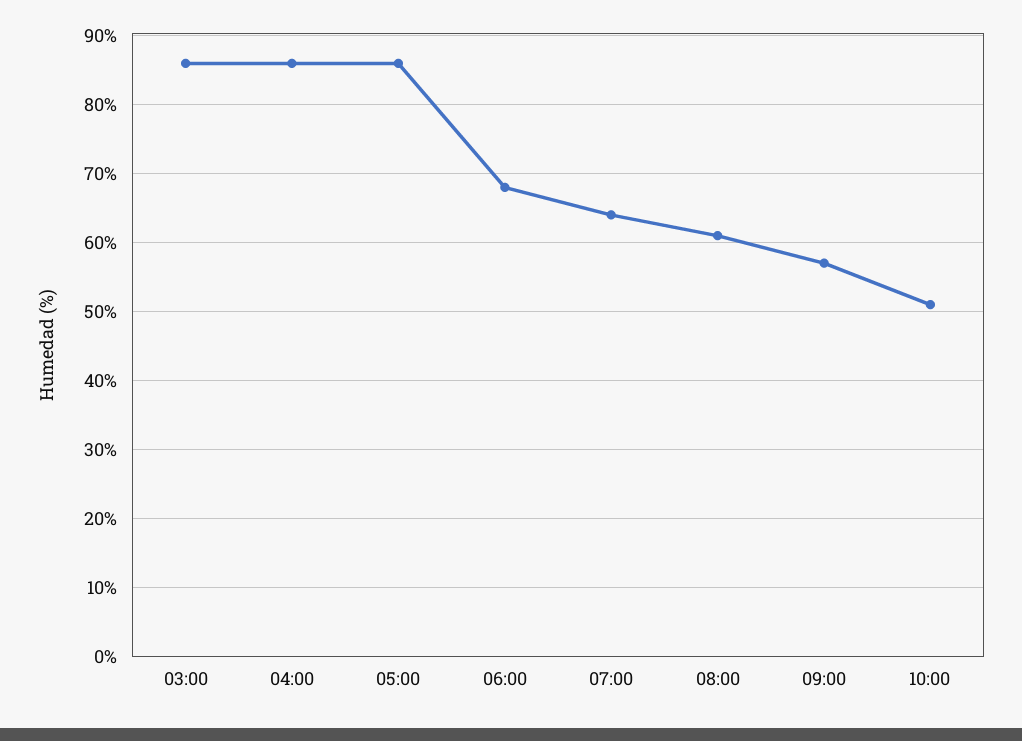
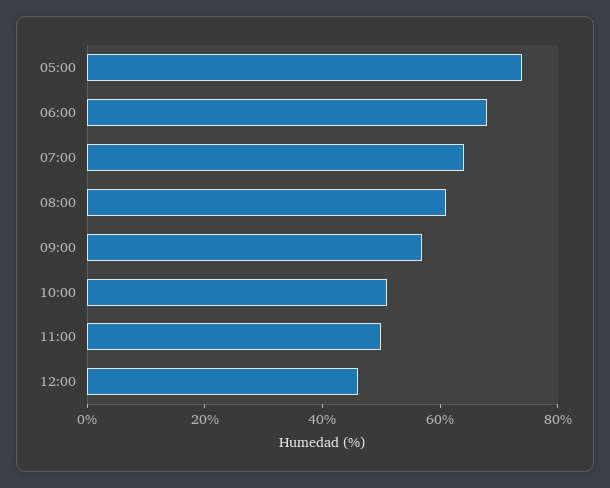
03:00: 86 -> none
04:00: 86 -> none
05:00: 86 -> 75
11:00: none -> 50
12:00: none -> 45

